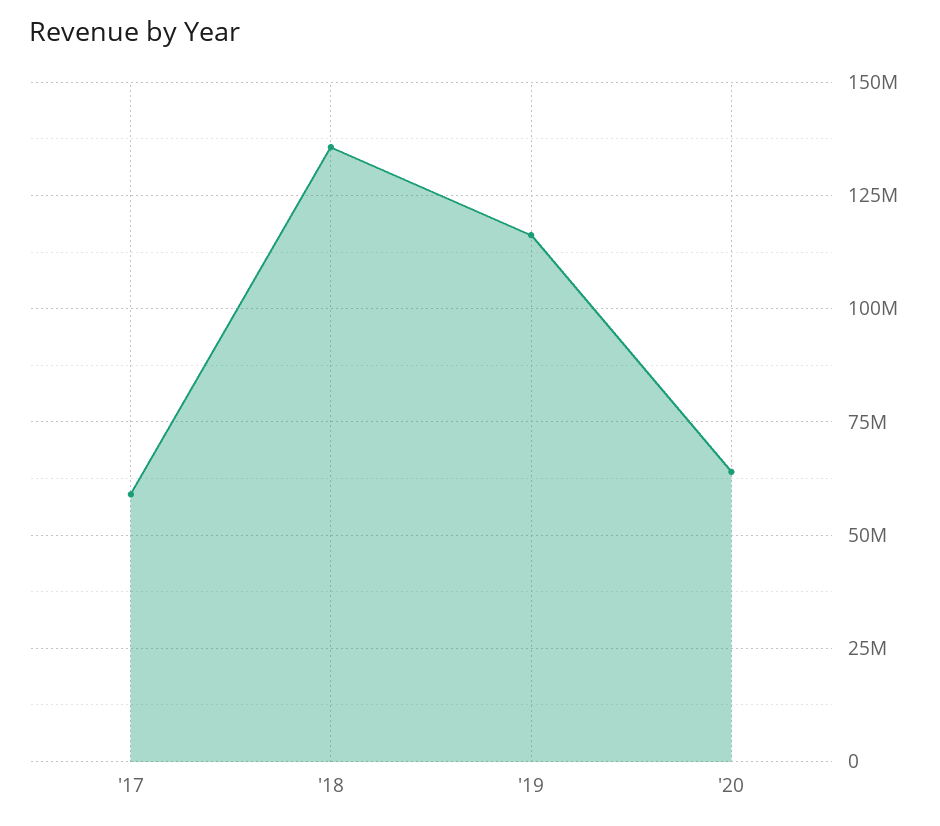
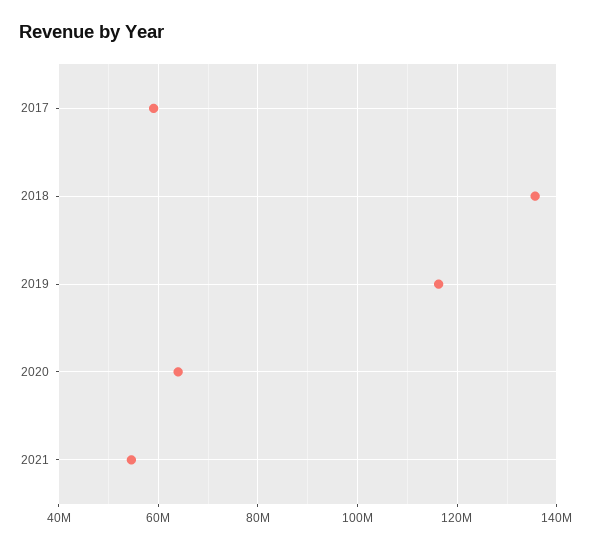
2021: none -> 54000000

